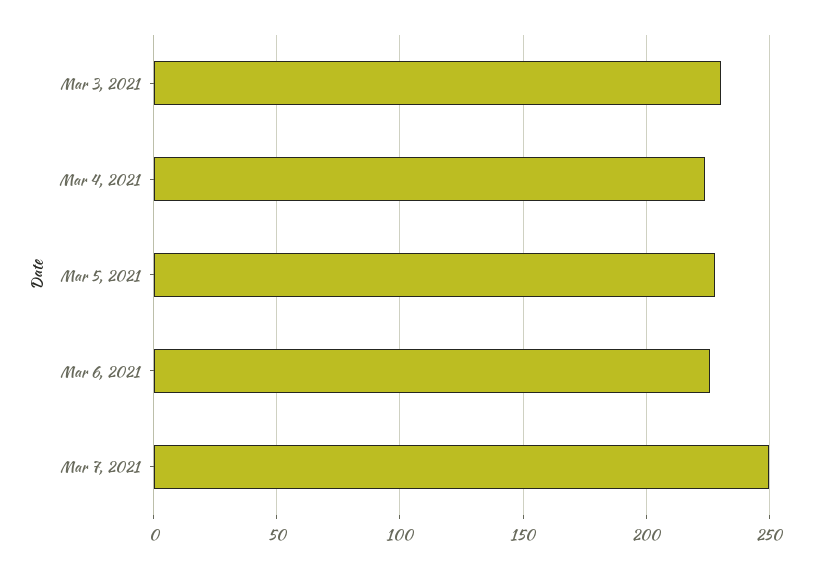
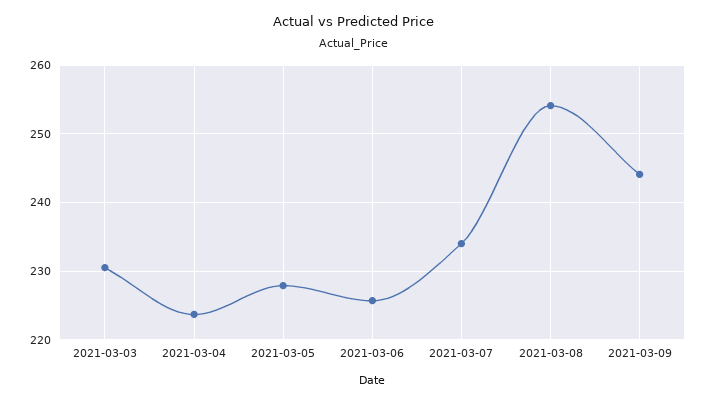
Mar 7, 2021: 250 -> 234
2021-03-08: none -> 254
2021-03-09: none -> 244

